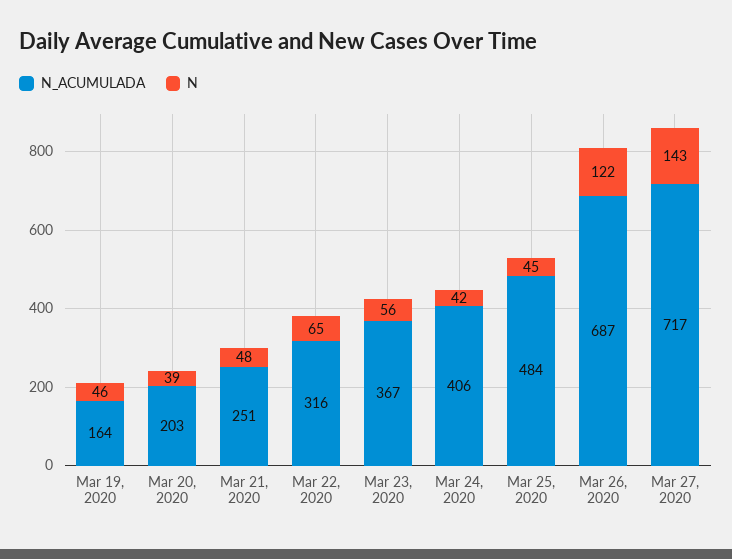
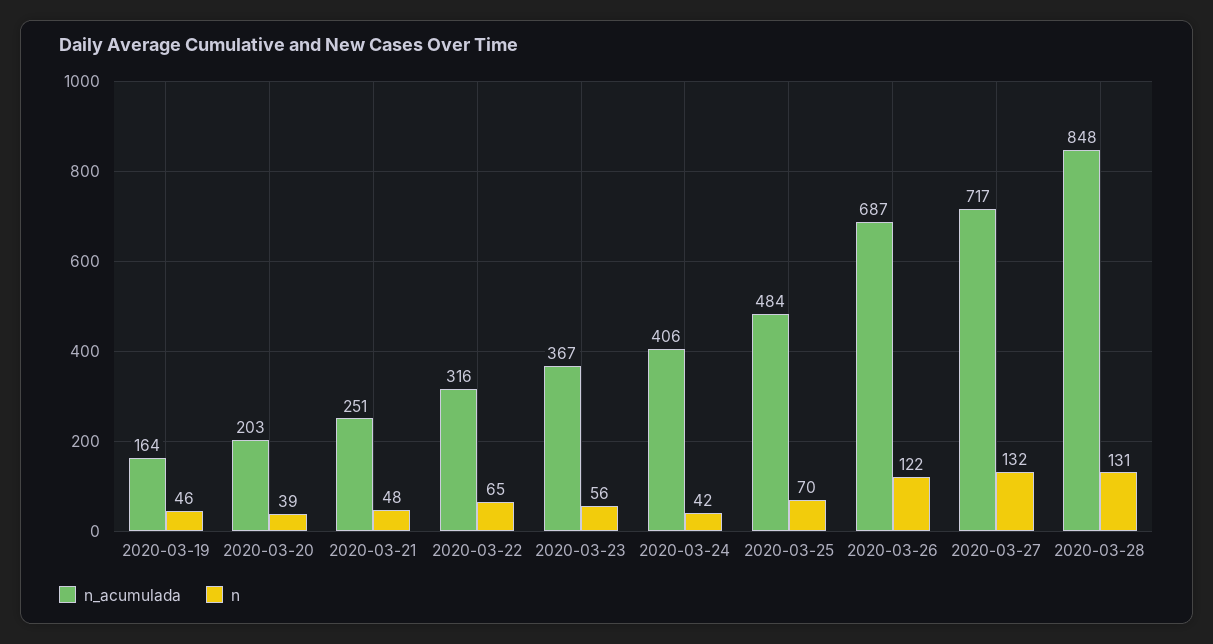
N, Mar 25, 2020: 45 -> 70
N, Mar 27, 2020: 143 -> 132
N_ACUMULADA, 2020-03-28: none -> 848
N, 2020-03-28: none -> 131

